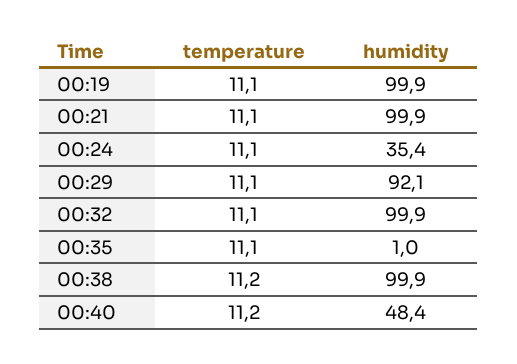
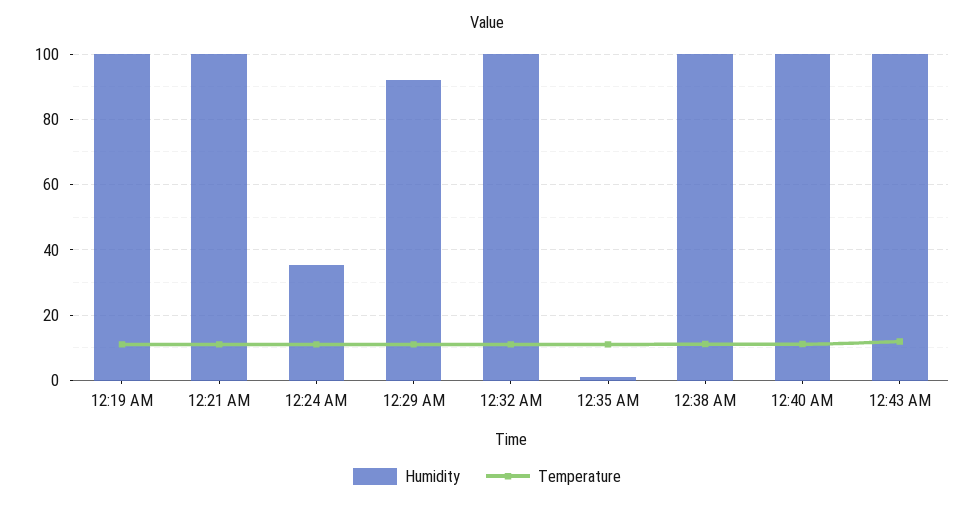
humidity, 00:40: 48.4 -> 100
humidity, 12:43 AM: none -> 100
temperature, 12:43 AM: none -> 12

